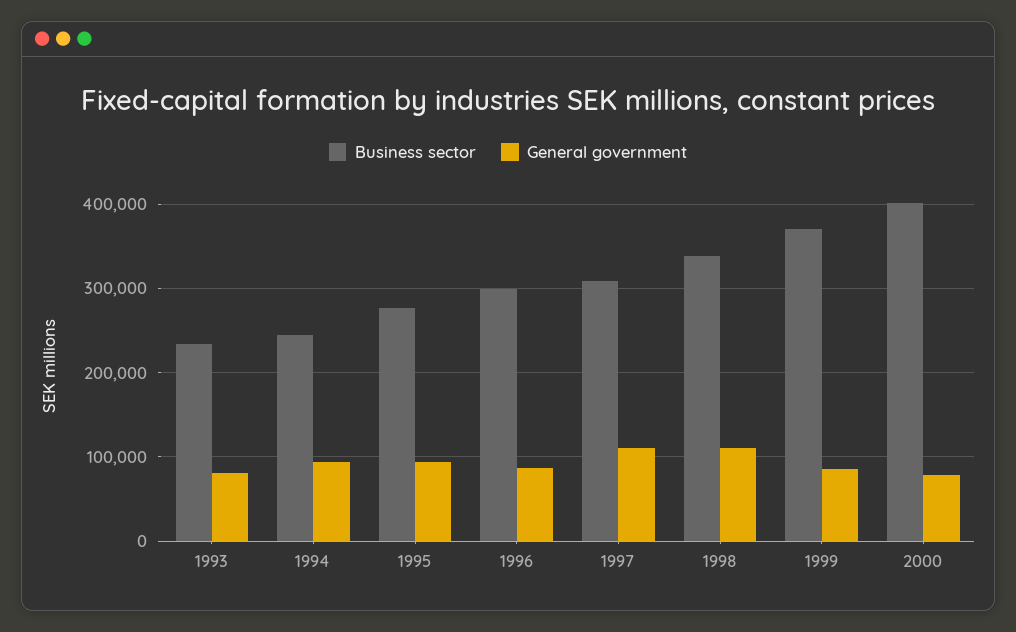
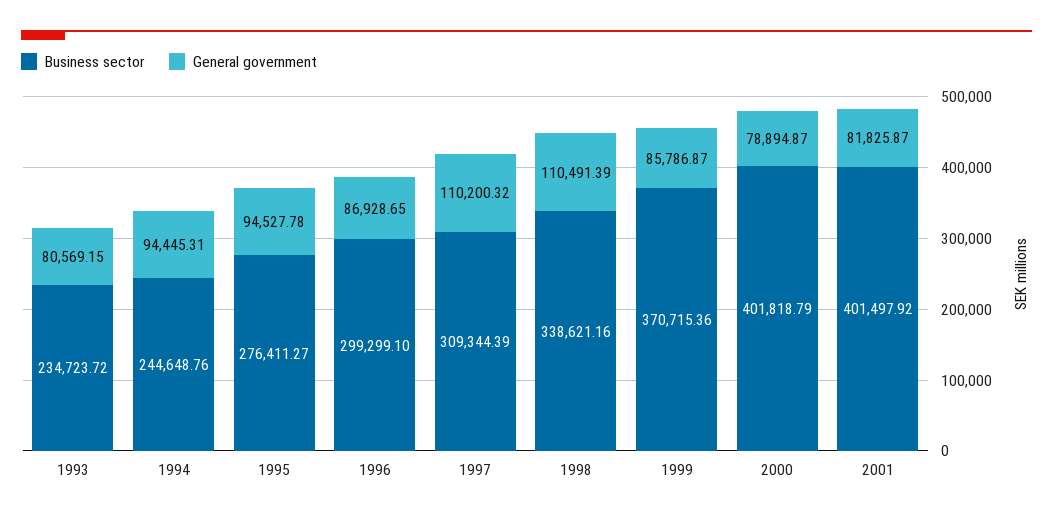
Business sector, 2001: none -> 401497.92
General government, 2001: none -> 81825.87

